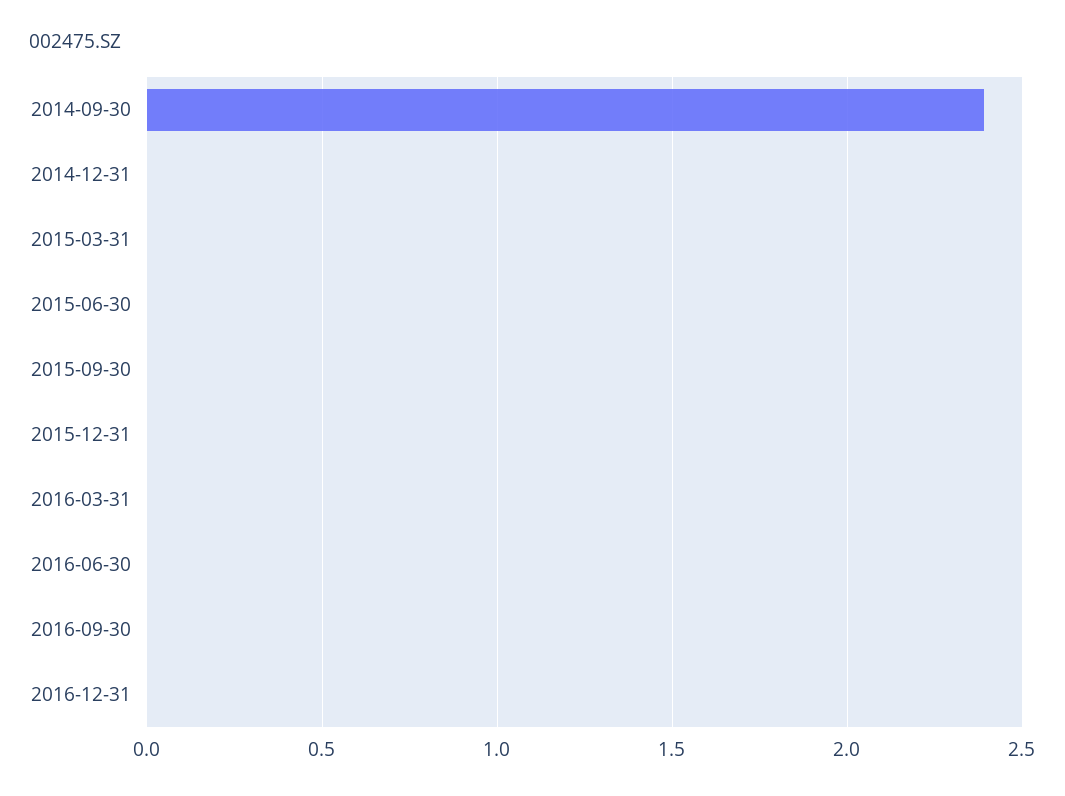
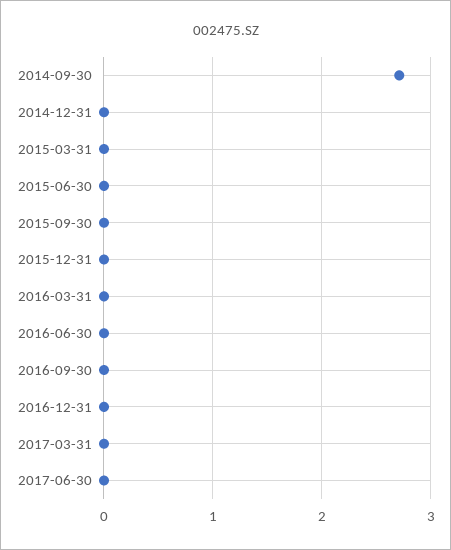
2014-09-30: 2.4 -> 2.7
2017-03-31: none -> 0
2017-06-30: none -> 0

